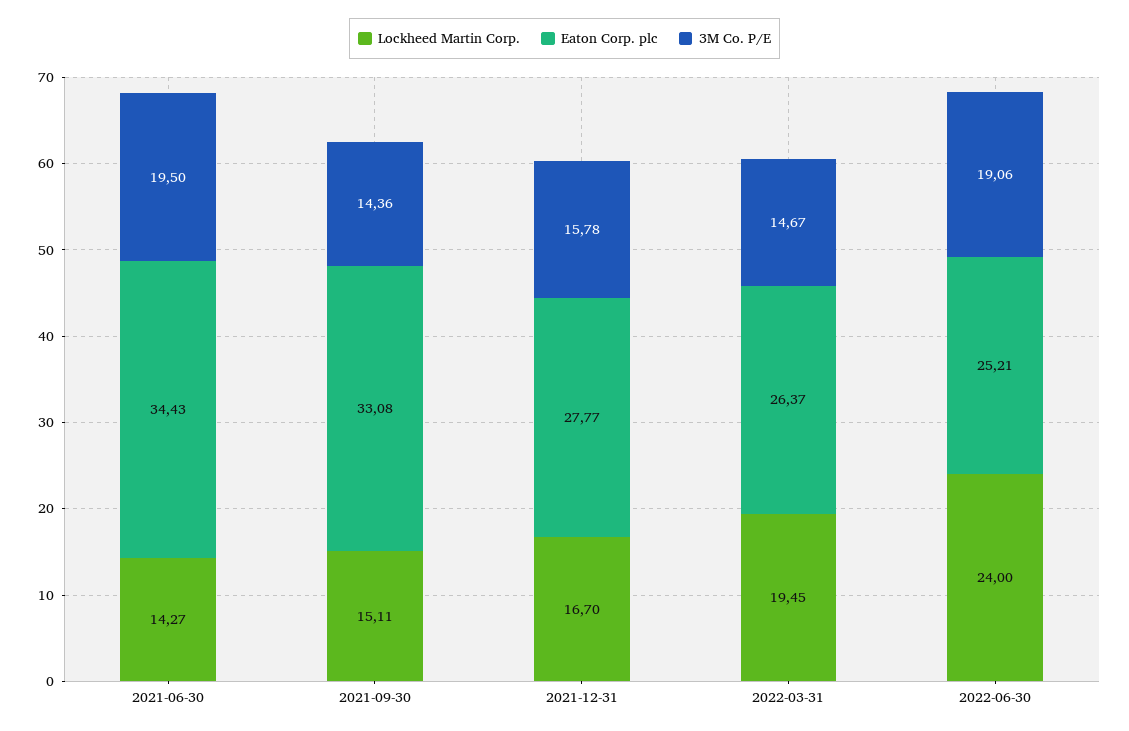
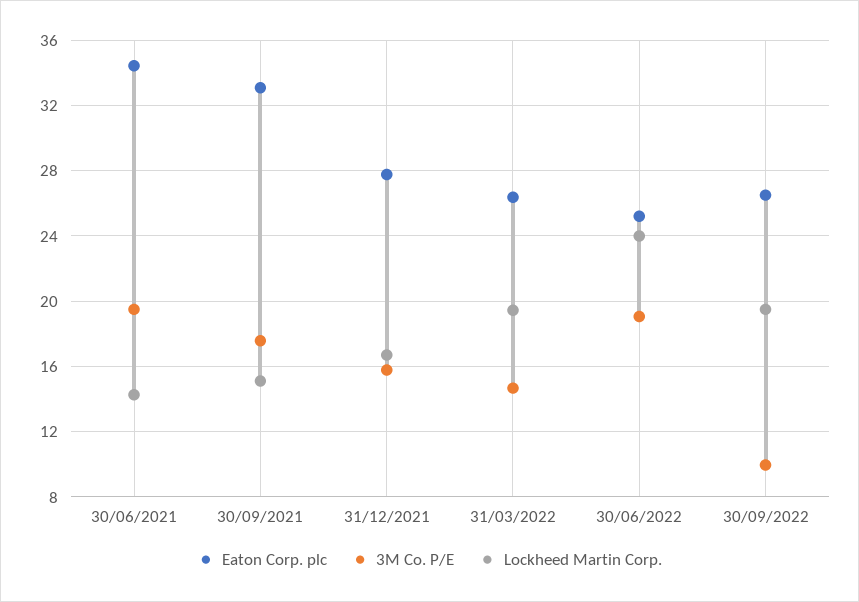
3M Co. P/E, 2021-09-30: 14.36 -> 17.5
Eaton Corp. plc, 30/09/2022: none -> 26.5
3M Co. P/E, 30/09/2022: none -> 10
Lockheed Martin Corp., 30/09/2022: none -> 19.5

